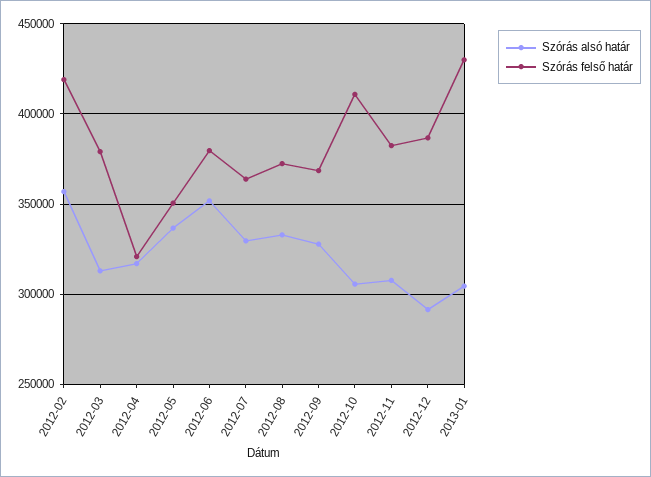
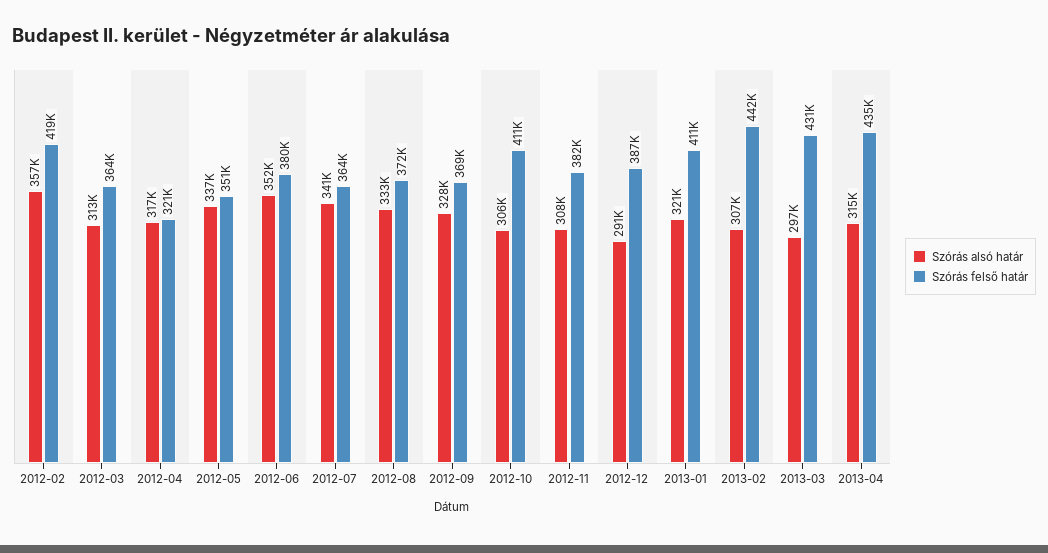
Szórás felső határ, 2012-03: 380000 -> 364000
Szórás alsó határ, 2012-07: 330000 -> 341000
Szórás alsó határ, 2013-01: 305000 -> 321000
Szórás felső határ, 2013-01: 430000 -> 411000
Szórás alsó határ, 2013-02: none -> 307000
Szórás felső határ, 2013-02: none -> 442000
Szórás alsó határ, 2013-03: none -> 297000
Szórás felső határ, 2013-03: none -> 431000
Szórás alsó határ, 2013-04: none -> 315000
Szórás felső határ, 2013-04: none -> 435000

